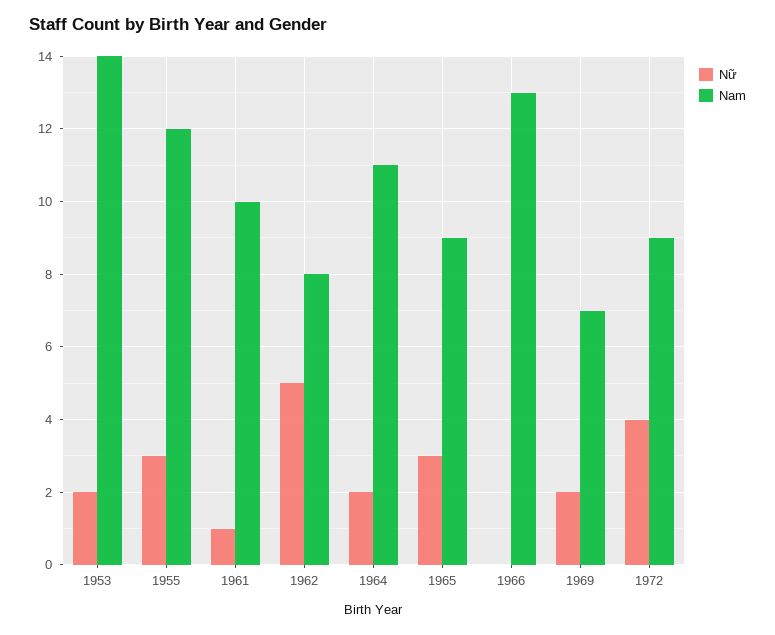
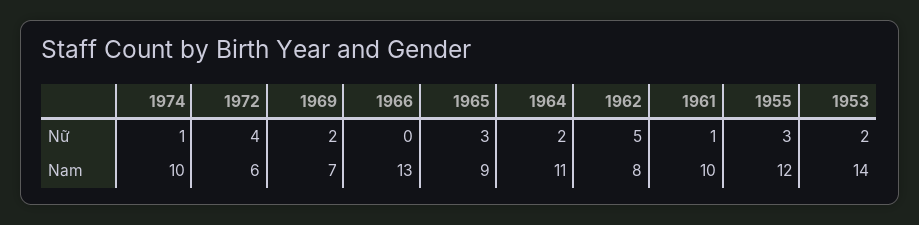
Nam, 1972: 9 -> 6
Nữ, 1974: none -> 1
Nam, 1974: none -> 10

